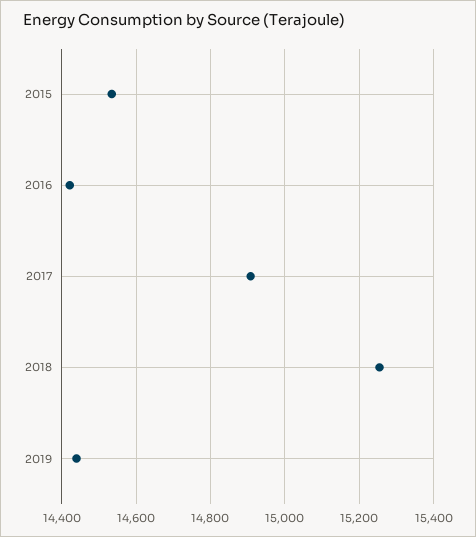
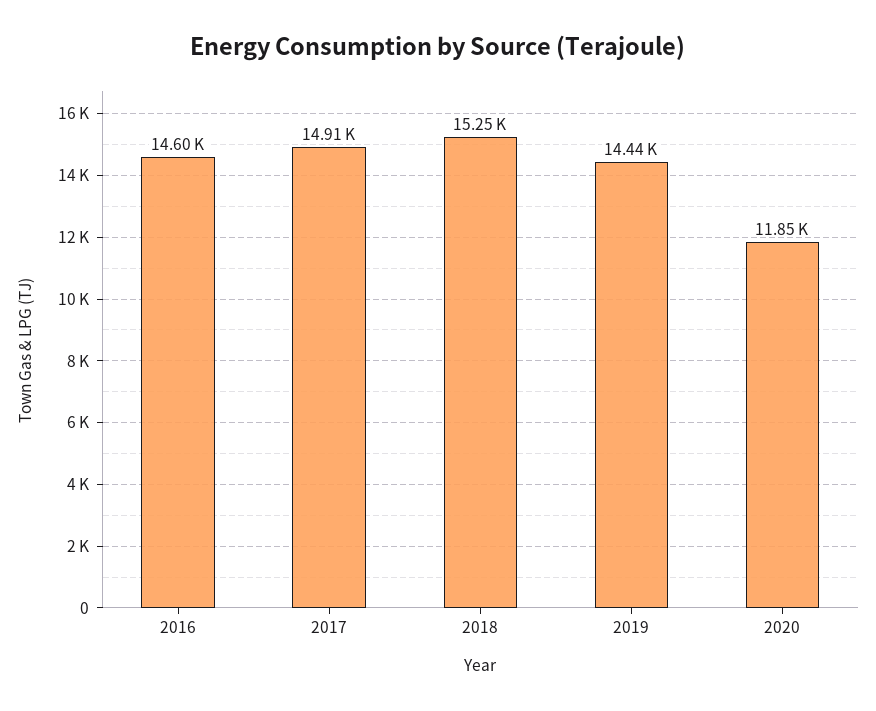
2015: 14540 -> none
2016: 14420 -> 14600
2020: none -> 11850

